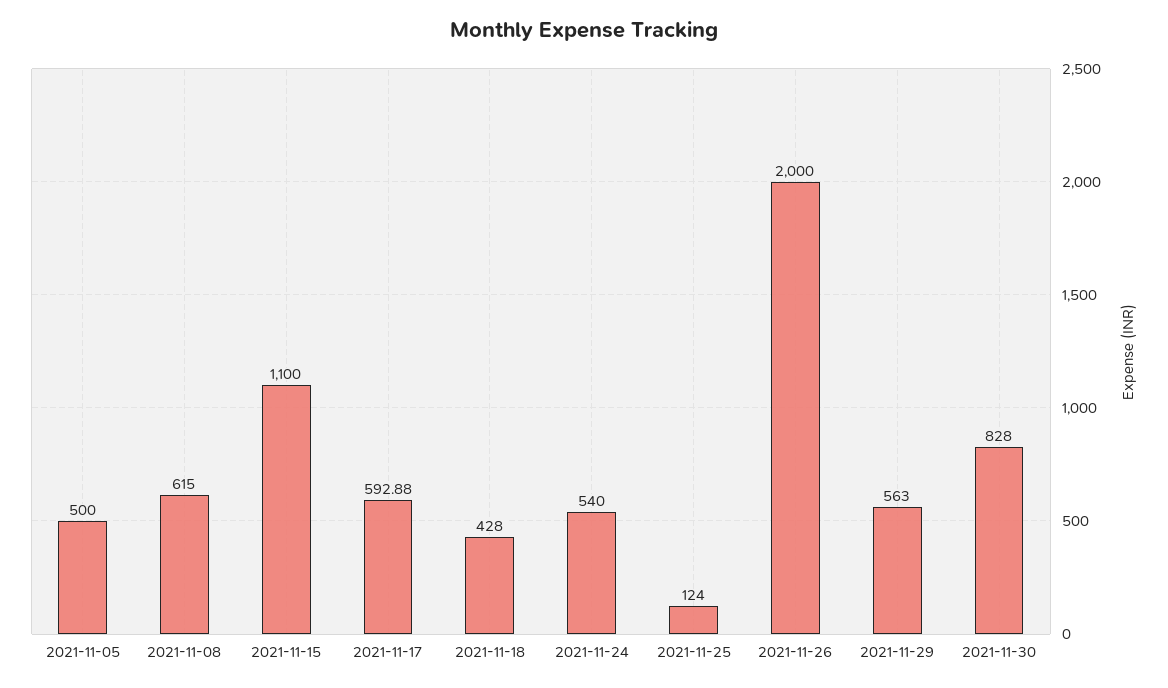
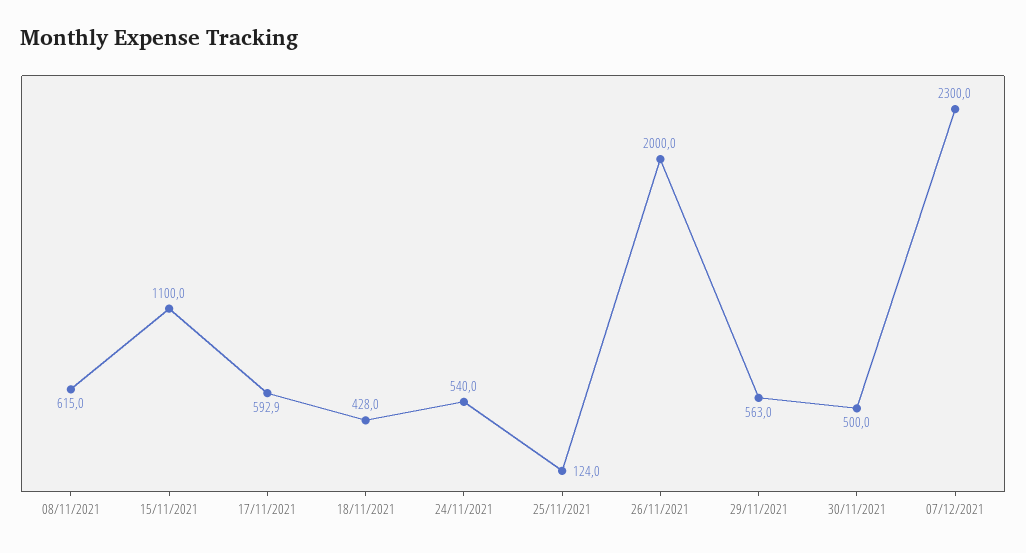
2021-11-05: 500 -> none
2021-11-30: 828 -> 500
07/12/2021: none -> 2300

